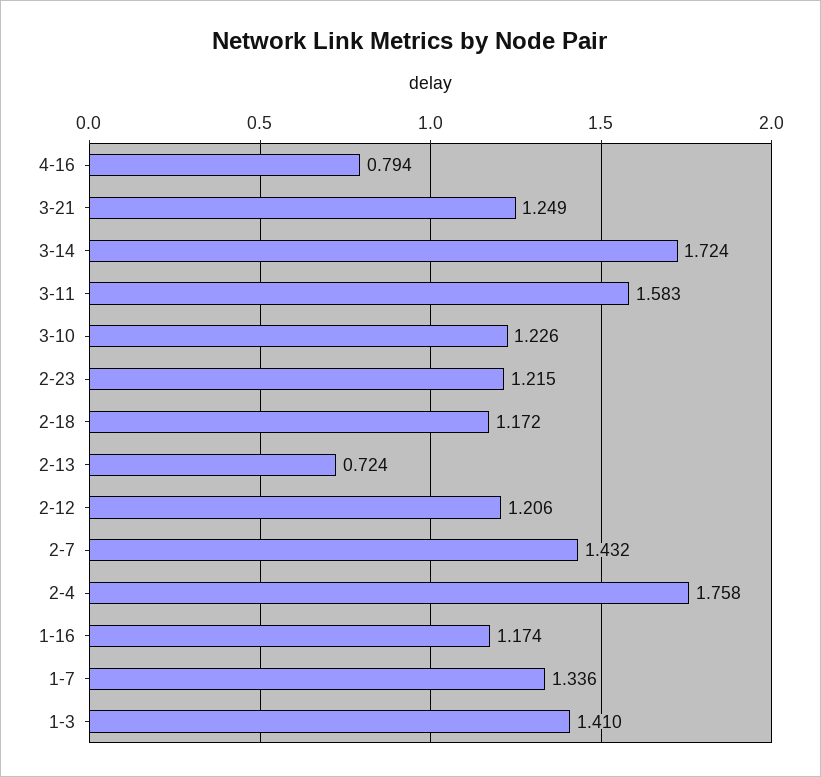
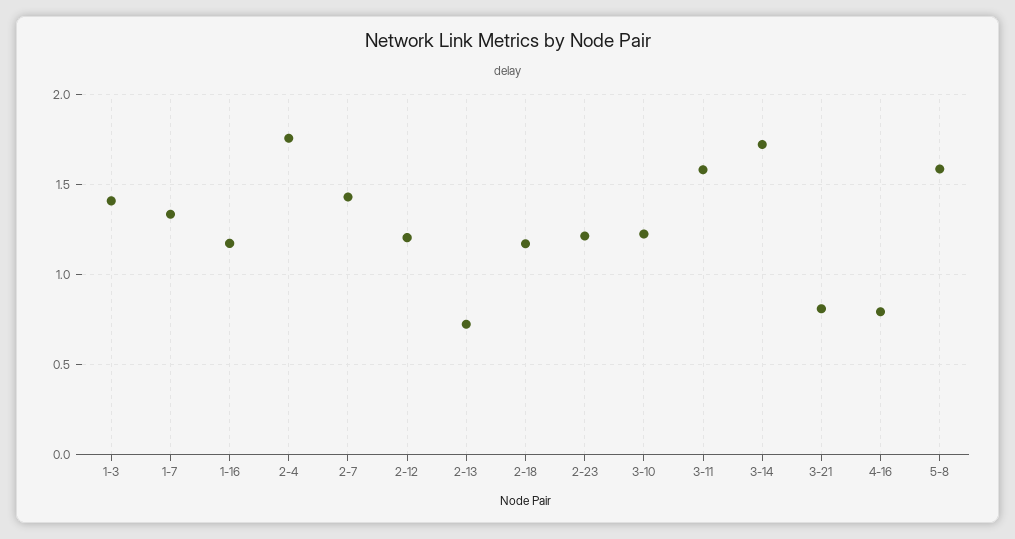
3-21: 1.249 -> 0.8
5-8: none -> 1.6

